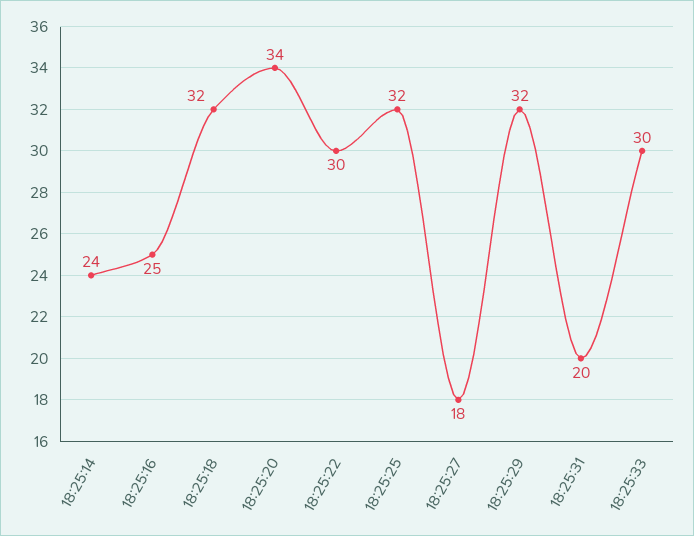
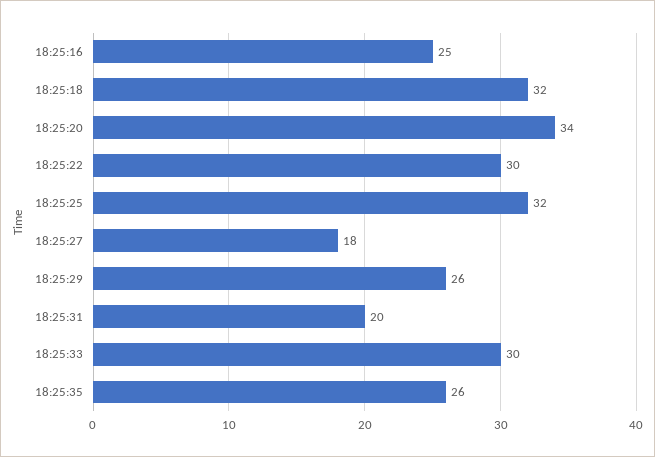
18:25:14: 24 -> none
18:25:29: 32 -> 26
18:25:35: none -> 26

